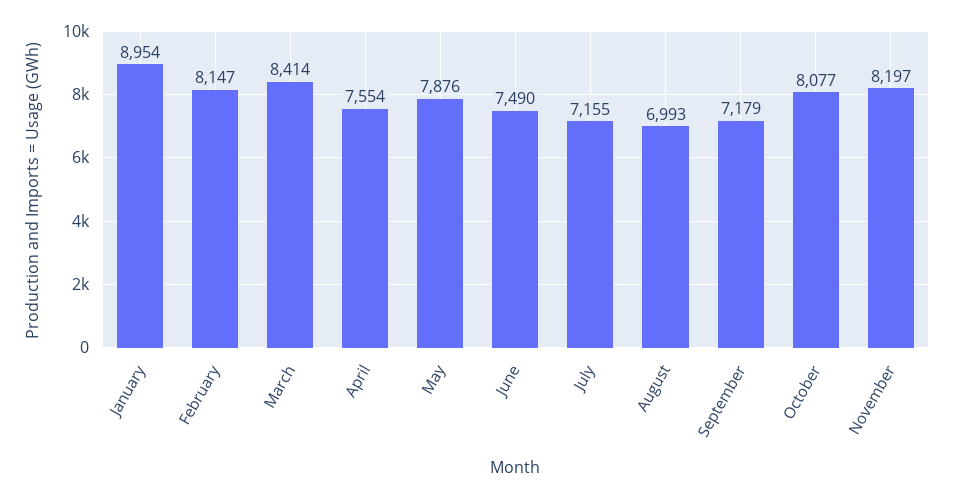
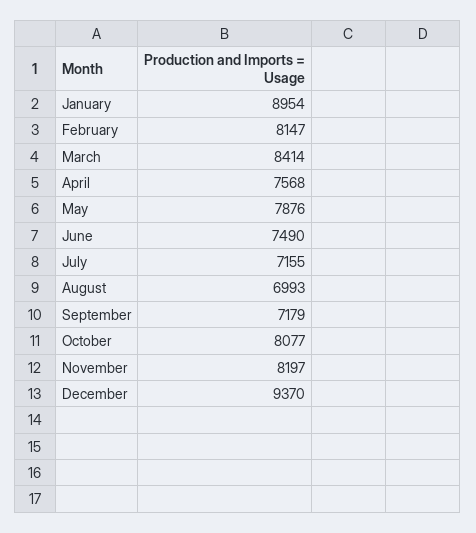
April: 7554 -> 7568
December: none -> 9370

